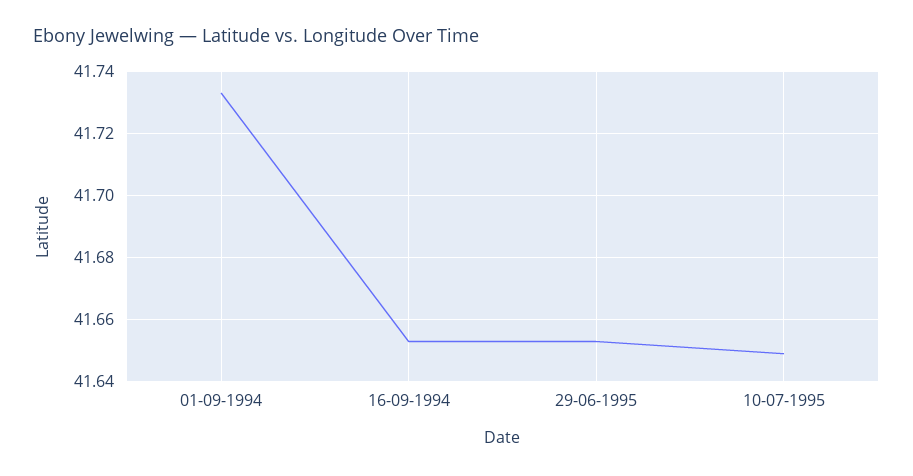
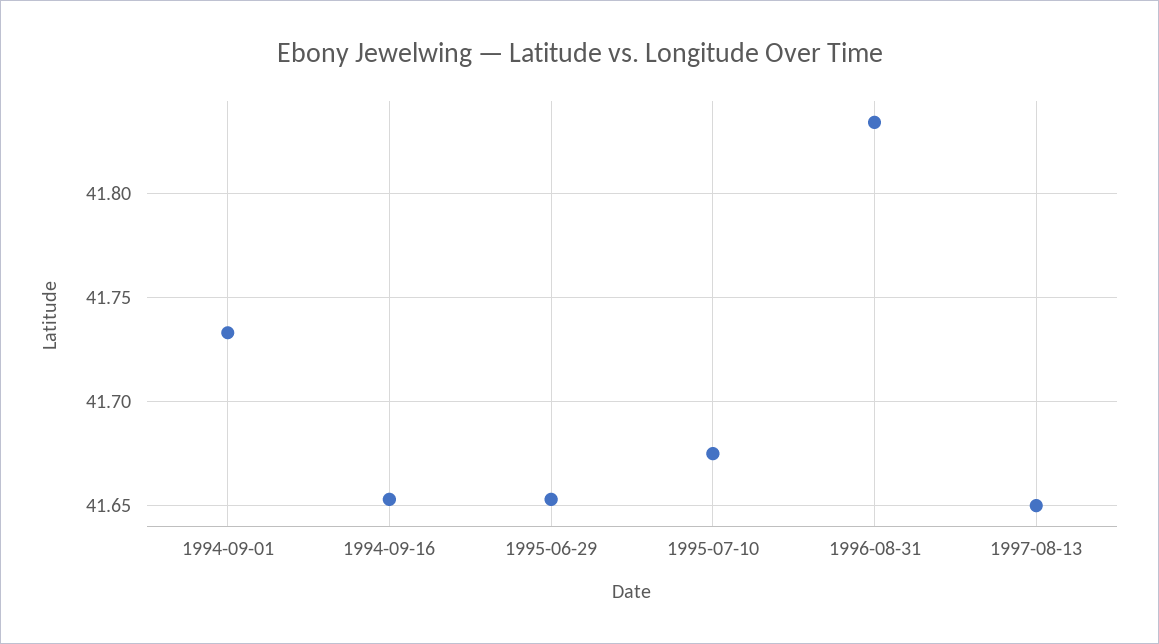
10-07-1995: 41.65 -> 41.675
1996-08-31: none -> 41.835
1997-08-13: none -> 41.65

